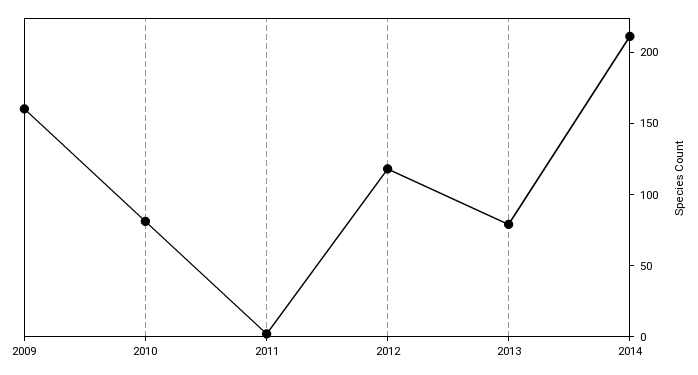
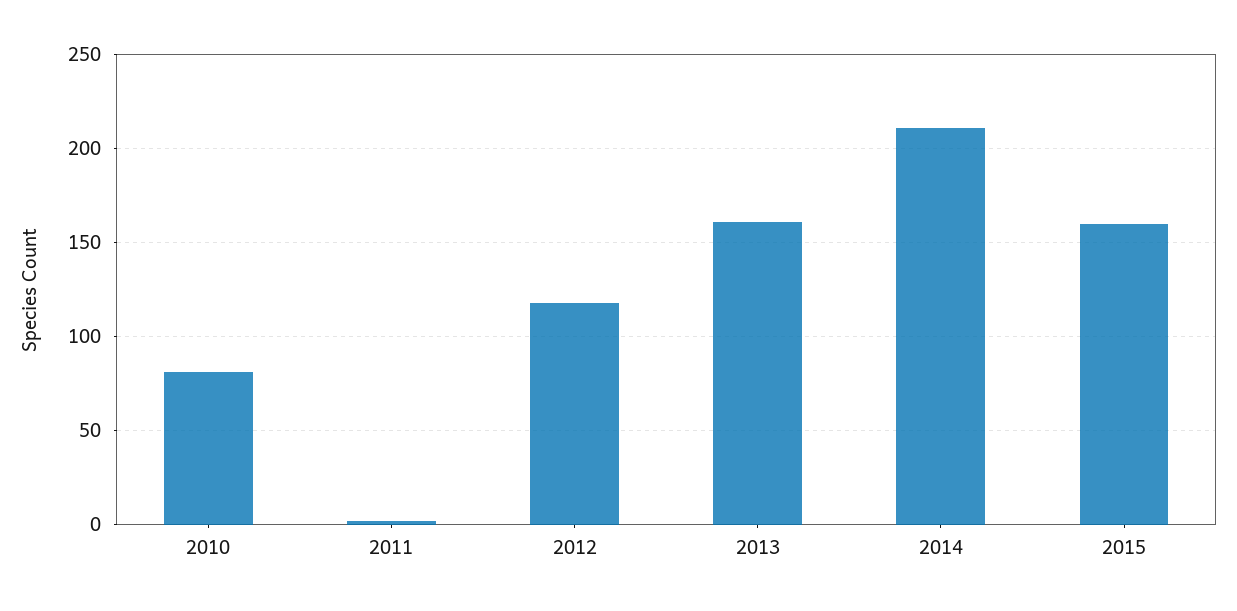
2009: 160 -> none
2013: 80 -> 160
2015: none -> 160

